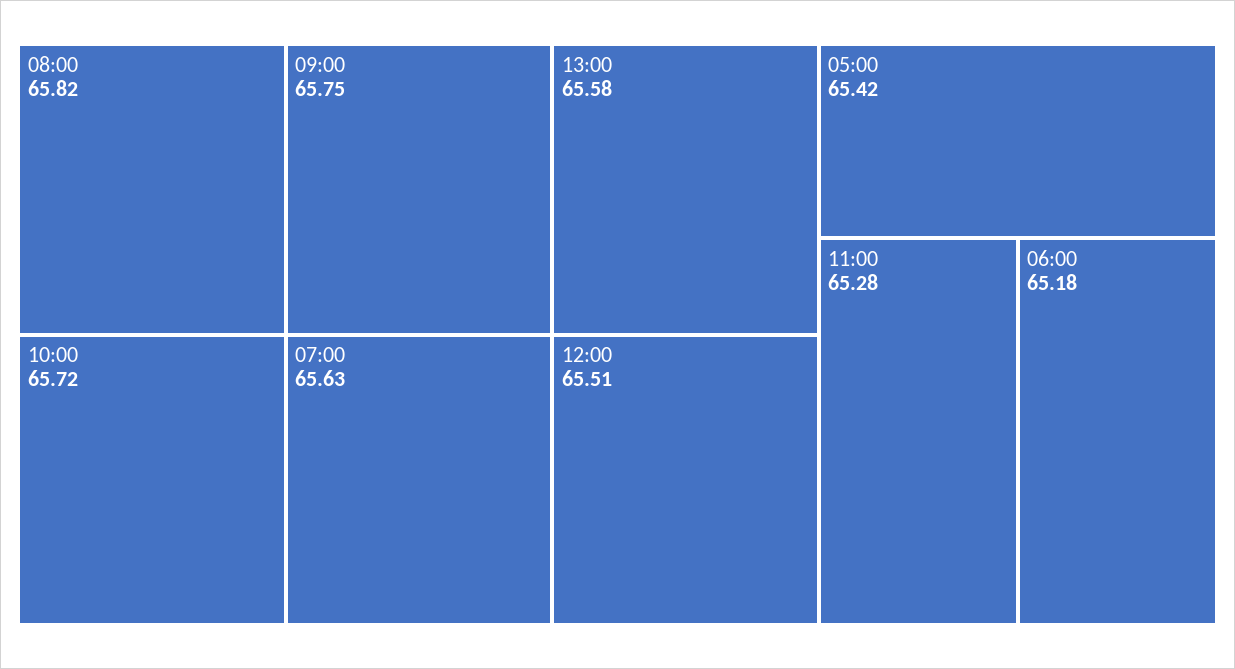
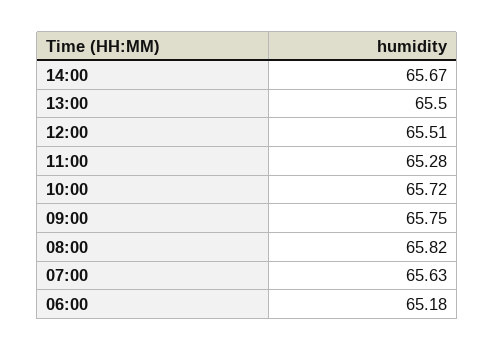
13:00: 65.58 -> 65.5
05:00: 65.42 -> none
14:00: none -> 65.67

